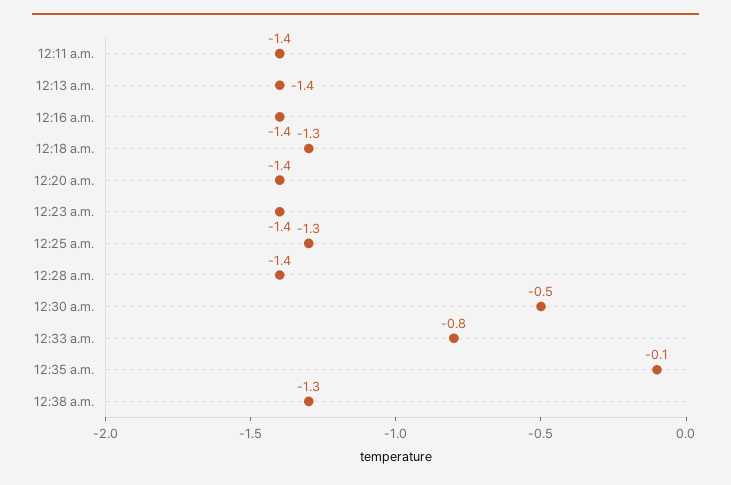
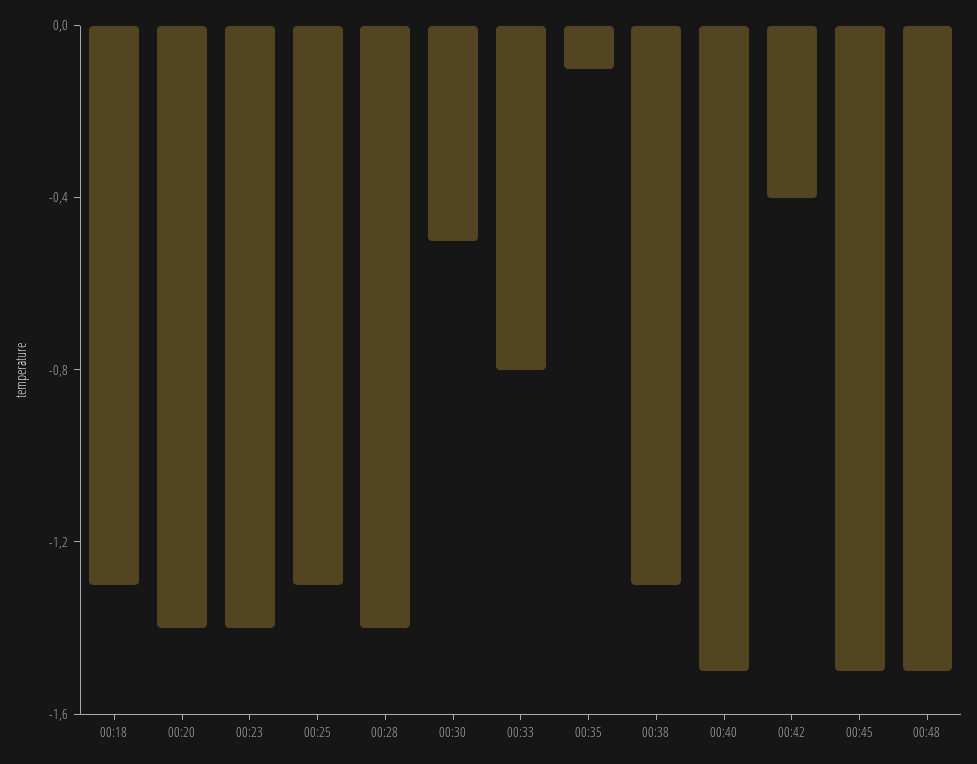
12:11 a.m.: -1.4 -> none
12:13 a.m.: -1.4 -> none
12:16 a.m.: -1.4 -> none
00:40: none -> -1.5
00:42: none -> -0.4
00:45: none -> -1.5
00:48: none -> -1.5

